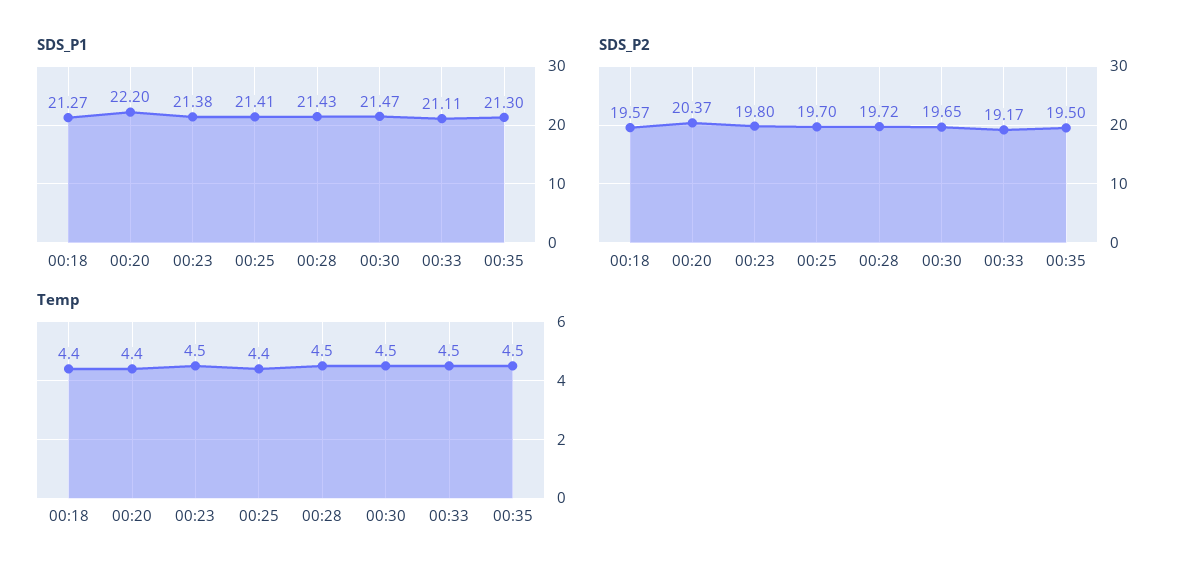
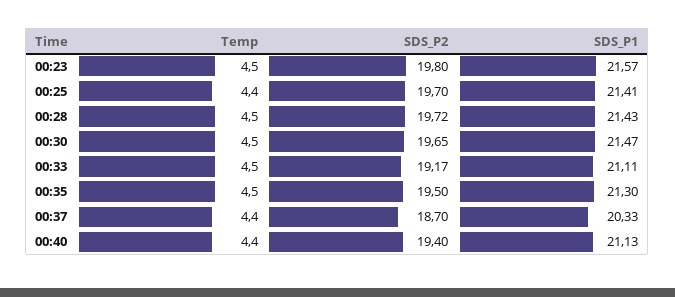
SDS_P1, 00:18: 21.27 -> none
SDS_P1, 00:20: 22.2 -> none
SDS_P1, 00:23: 21.38 -> 21.57
SDS_P2, 00:18: 19.57 -> none
SDS_P2, 00:20: 20.37 -> none
Temp, 00:18: 4.4 -> none
Temp, 00:20: 4.4 -> none
Temp, 00:37: none -> 4.4
SDS_P2, 00:37: none -> 18.7
SDS_P1, 00:37: none -> 20.33
Temp, 00:40: none -> 4.4
SDS_P2, 00:40: none -> 19.4
SDS_P1, 00:40: none -> 21.13

